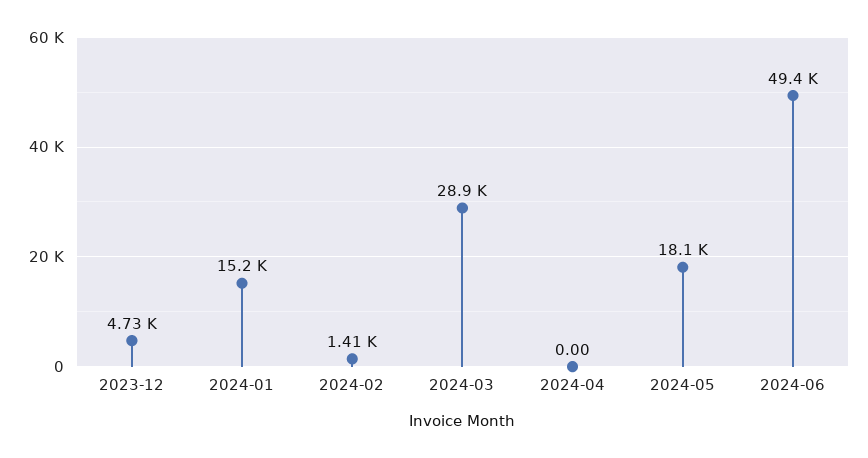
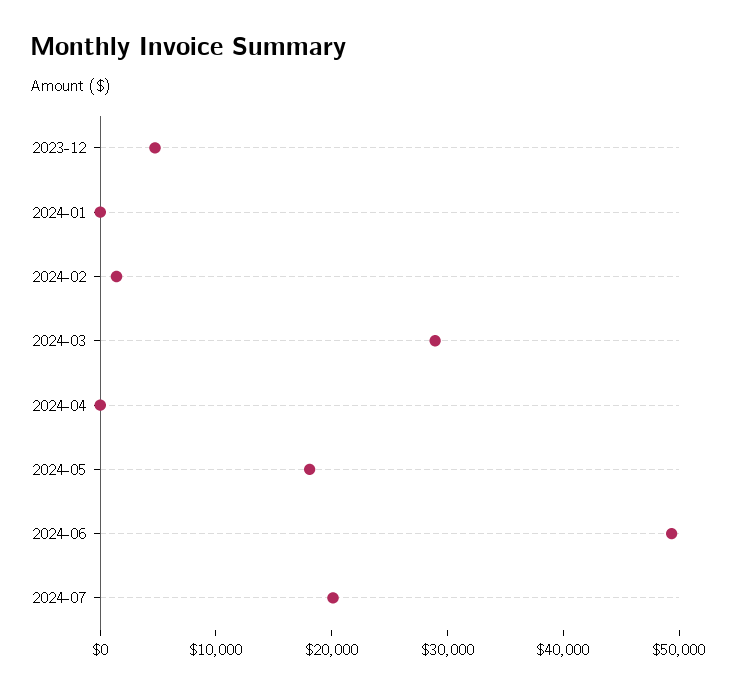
2024-01: 15200 -> 0
2024-07: none -> 20000

